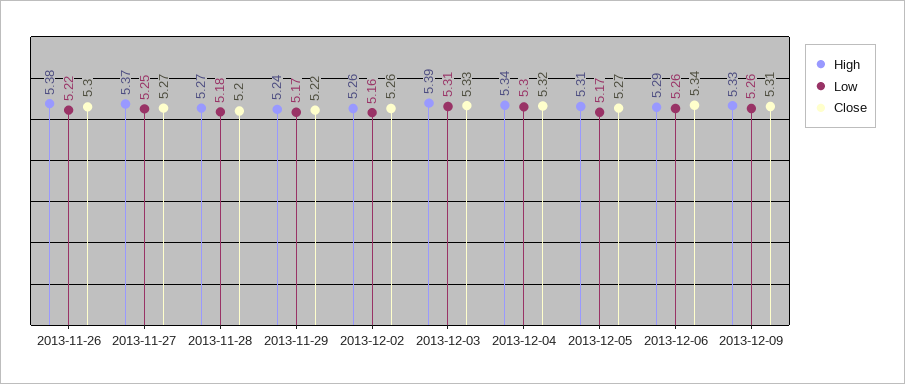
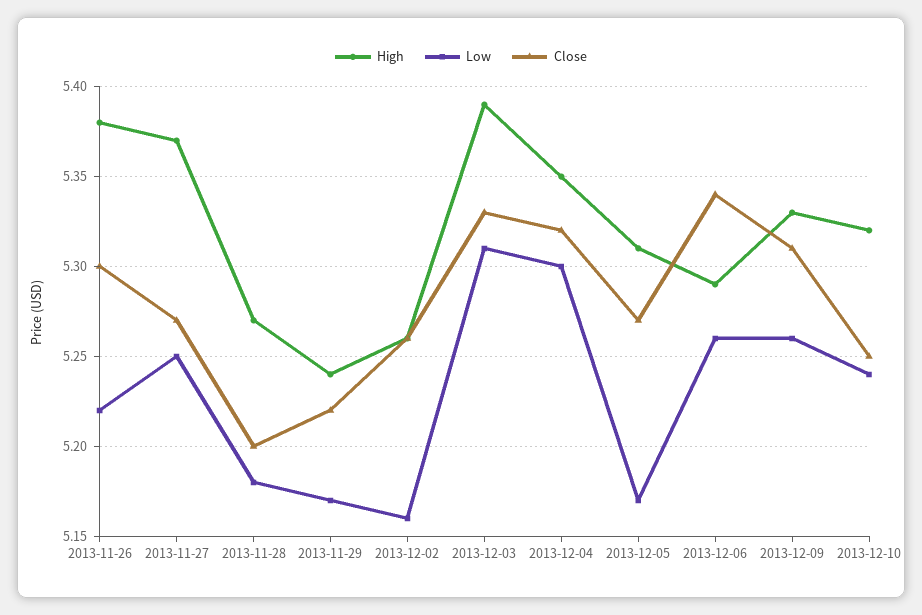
High, 2013-12-04: 5.34 -> 5.35
High, 2013-12-10: none -> 5.32
Low, 2013-12-10: none -> 5.24
Close, 2013-12-10: none -> 5.25

